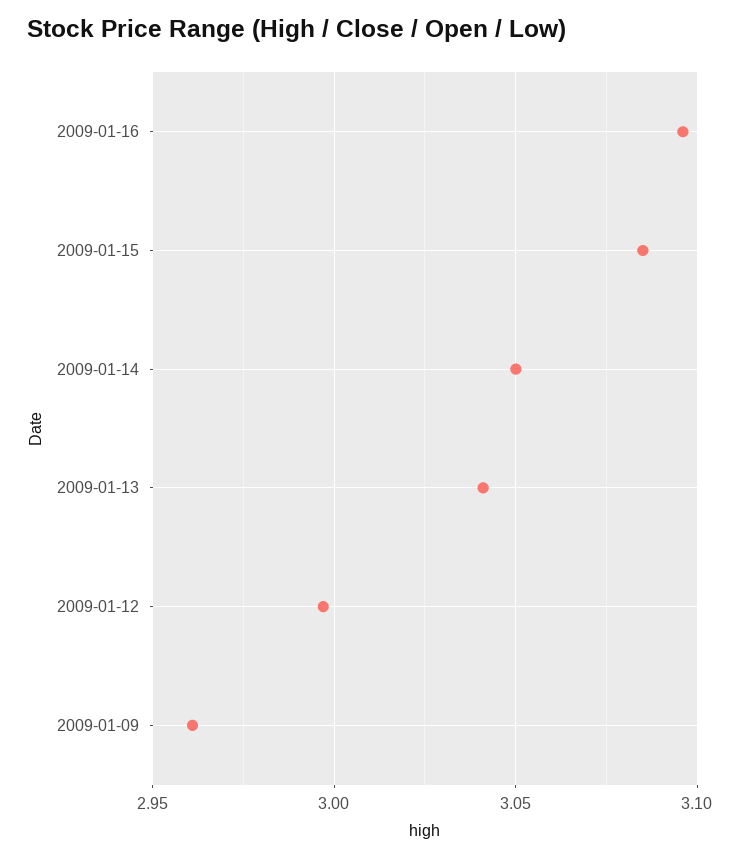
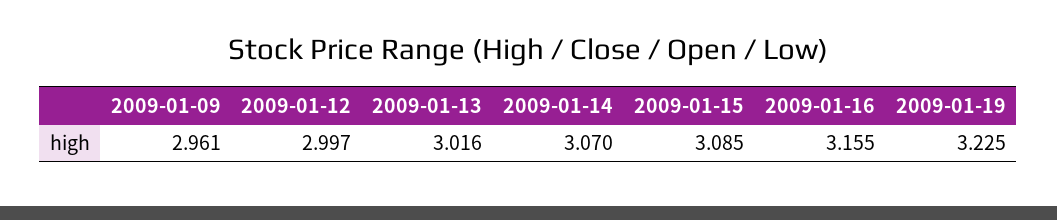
2009-01-16: 3.095 -> 3.155
2009-01-14: 3.05 -> 3.07
2009-01-13: 3.04 -> 3.016
2009-01-19: none -> 3.225

